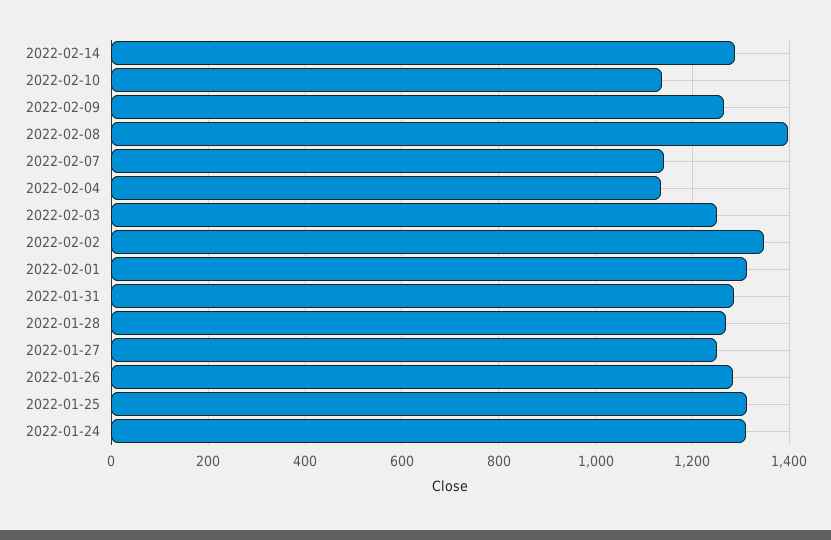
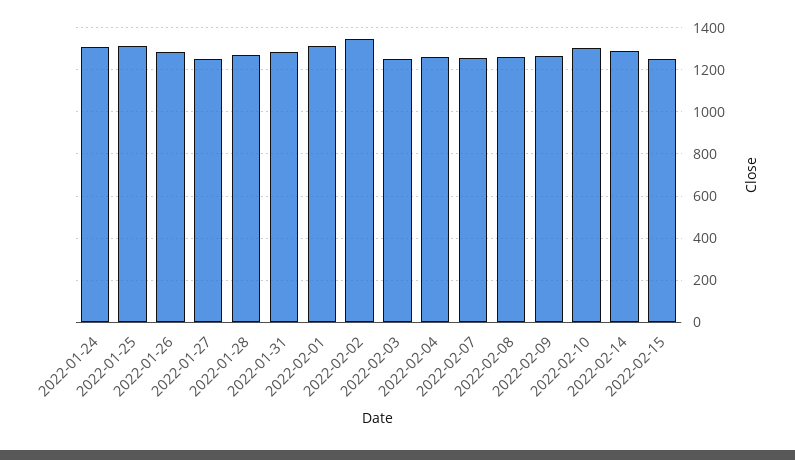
2022-02-10: 1140 -> 1300
2022-02-08: 1400 -> 1250
2022-02-07: 1140 -> 1250
2022-02-04: 1140 -> 1250
2022-02-15: none -> 1250

